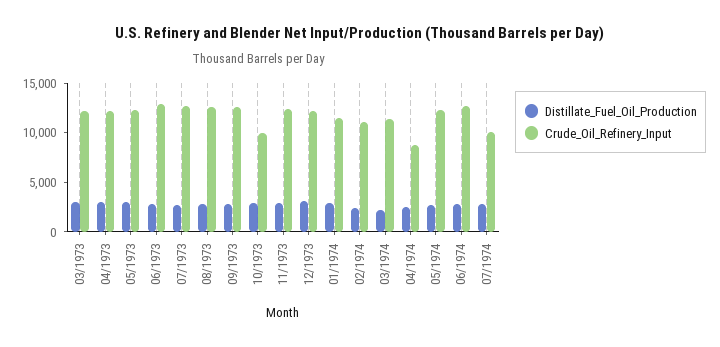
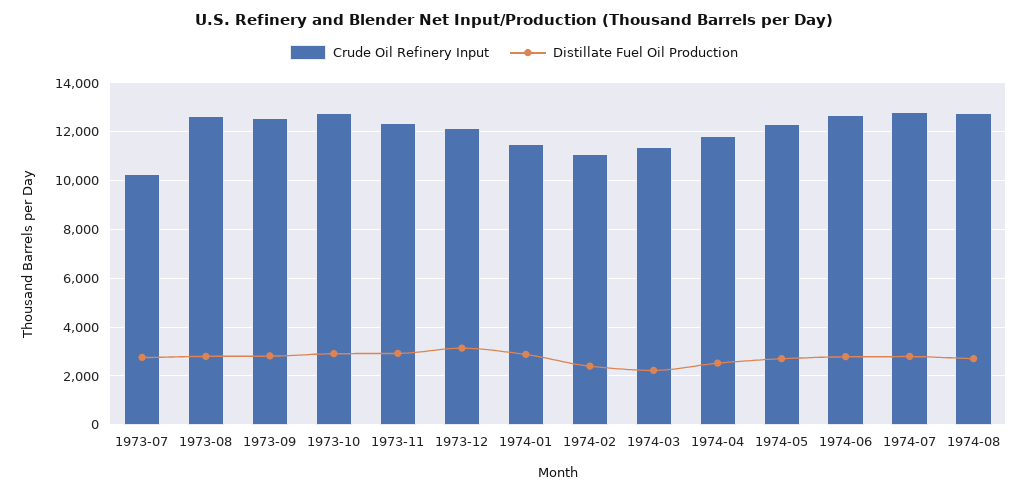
Distillate_Fuel_Oil_Production, 03/1973: 3000 -> none
Crude_Oil_Refinery_Input, 03/1973: 12000 -> none
Distillate_Fuel_Oil_Production, 04/1973: 3000 -> none
Crude_Oil_Refinery_Input, 04/1973: 12000 -> none
Distillate_Fuel_Oil_Production, 05/1973: 3000 -> none
Crude_Oil_Refinery_Input, 05/1973: 12000 -> none
Distillate_Fuel_Oil_Production, 06/1973: 3000 -> none
Crude_Oil_Refinery_Input, 06/1973: 13000 -> none
Crude_Oil_Refinery_Input, 07/1973: 13000 -> 10250
Crude_Oil_Refinery_Input, 10/1973: 10000 -> 12750
Crude_Oil_Refinery_Input, 04/1974: 9000 -> 11750
Crude_Oil_Refinery_Input, 07/1974: 10000 -> 12750
Crude_Oil_Refinery_Input, 1974-08: none -> 12750
Distillate_Fuel_Oil_Production, 1974-08: none -> 2750

